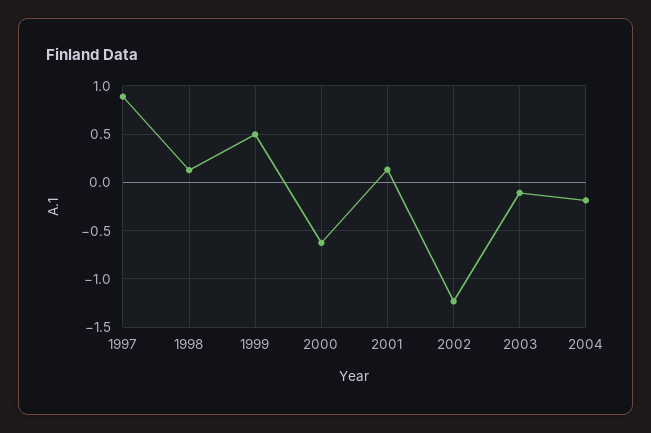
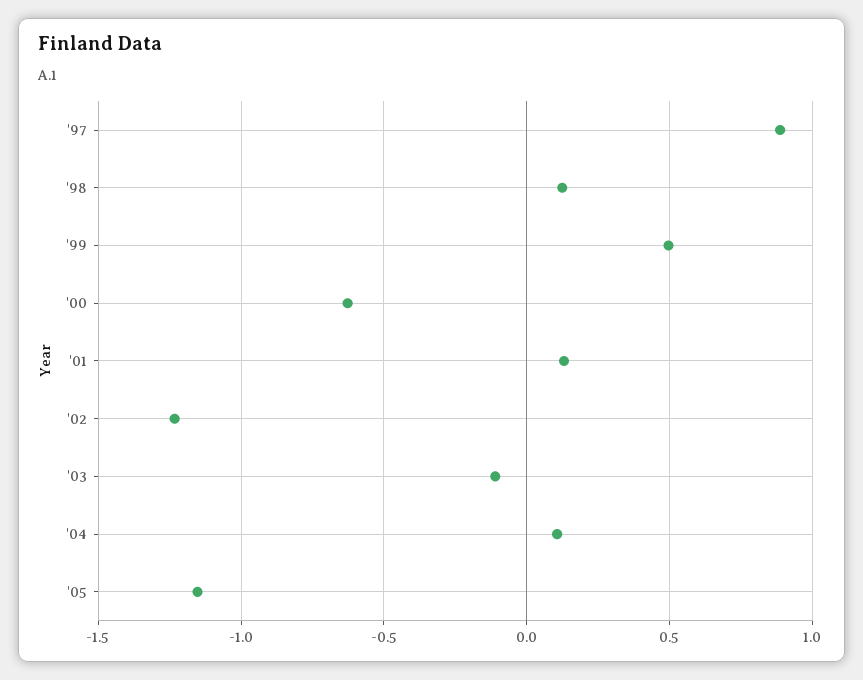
2004: -0.2 -> 0.1
'05: none -> -1.15

